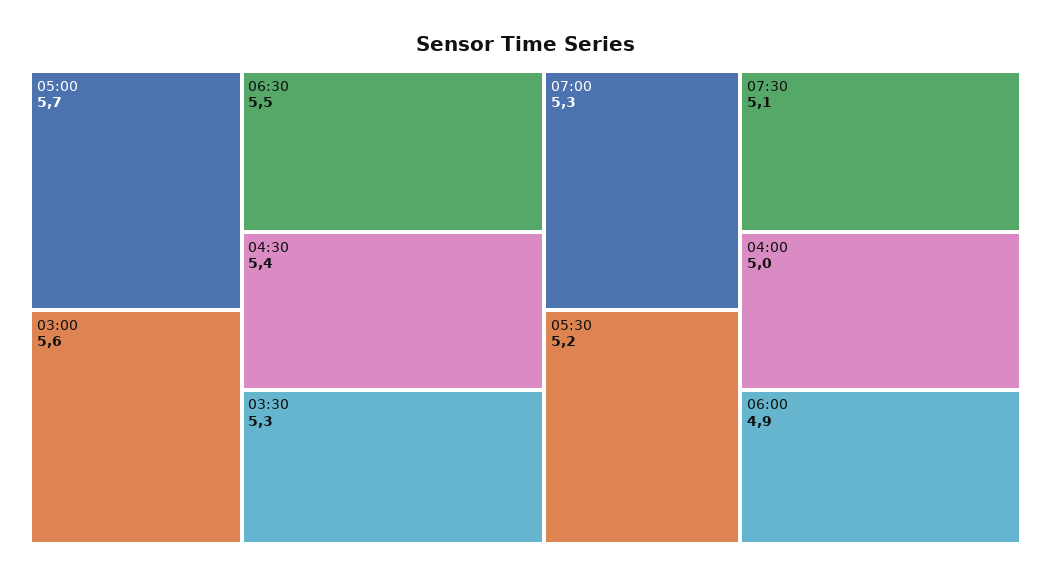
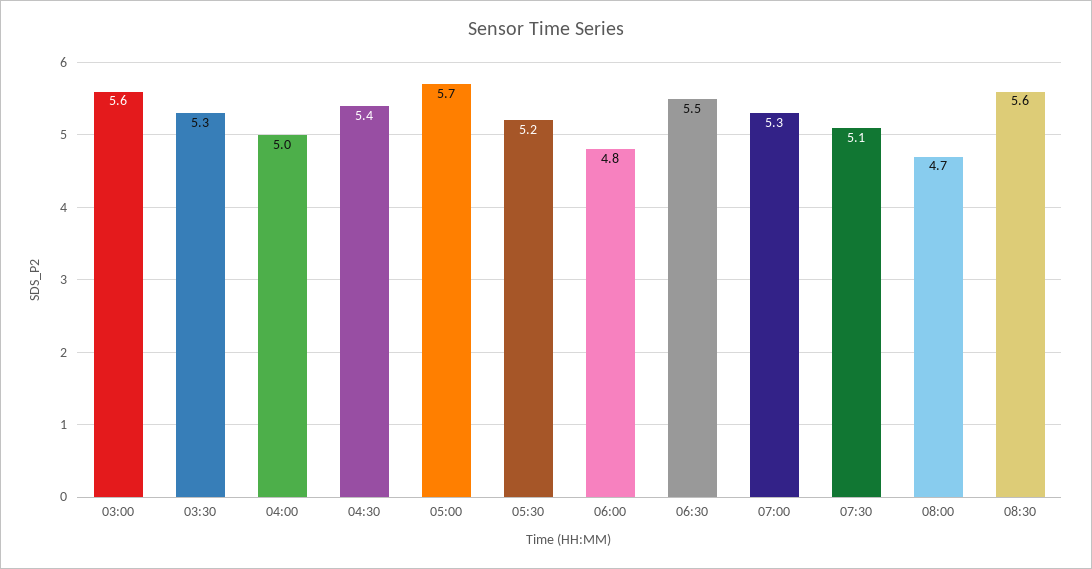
06:00: 4.9 -> 4.8
08:00: none -> 4.7
08:30: none -> 5.6

